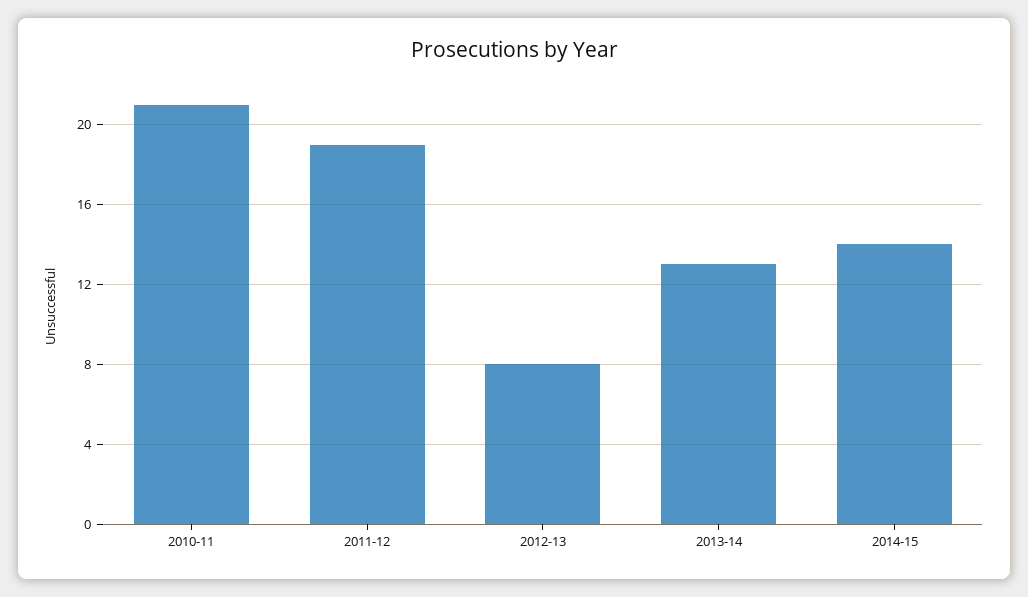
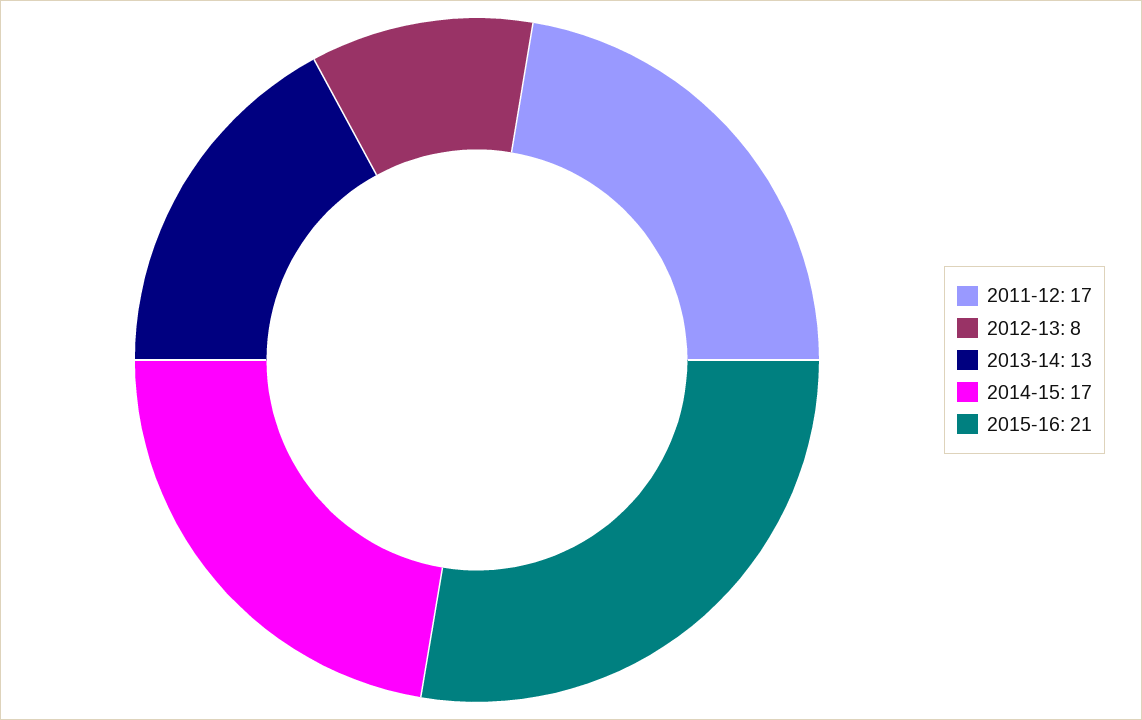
2010-11: 21 -> none
2011-12: 19 -> 17
2014-15: 14 -> 17
2015-16: none -> 21

